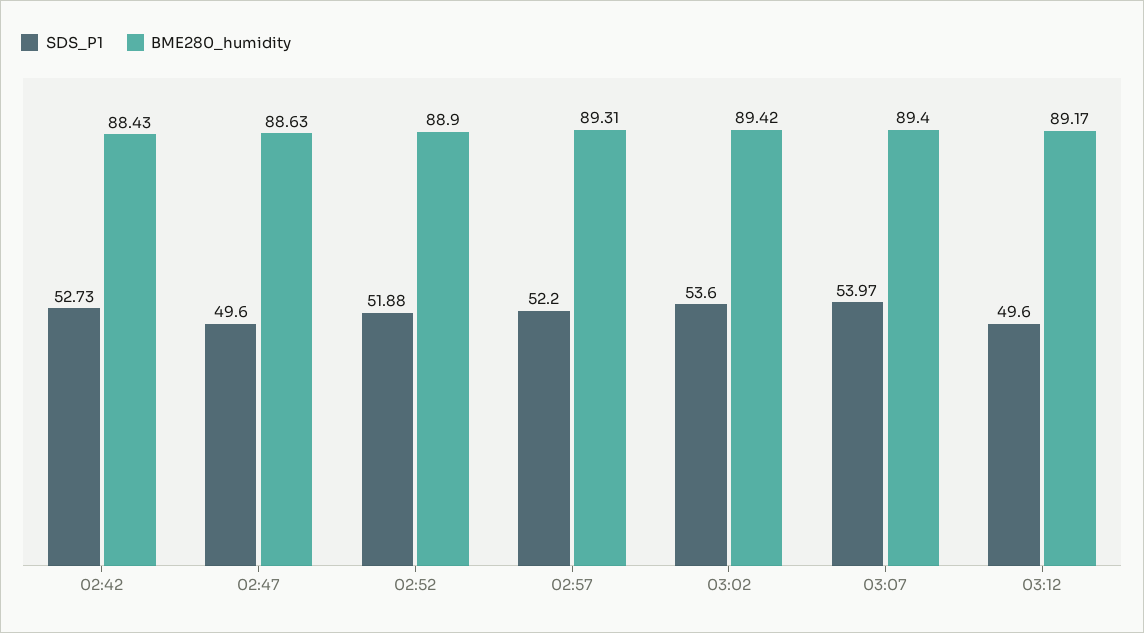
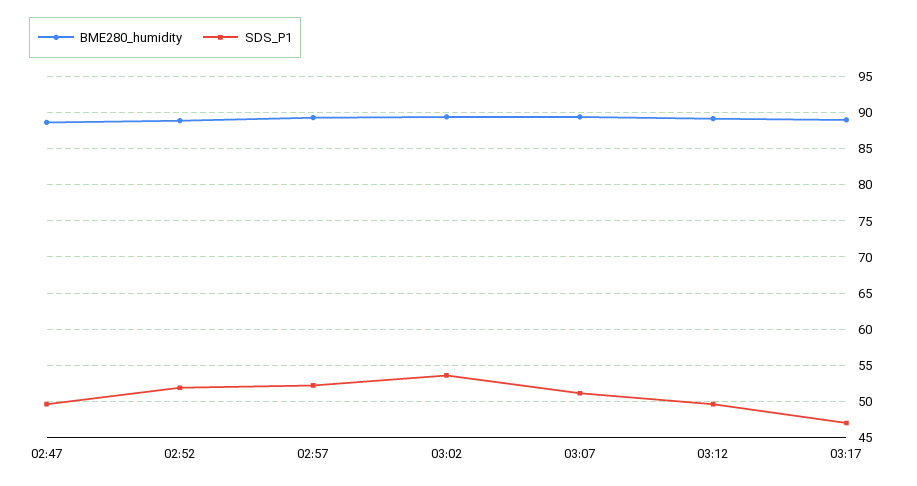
SDS_P1, 02:42: 52.73 -> none
BME280_humidity, 02:42: 88.43 -> none
SDS_P1, 03:07: 53.97 -> 51
BME280_humidity, 03:17: none -> 89
SDS_P1, 03:17: none -> 47

